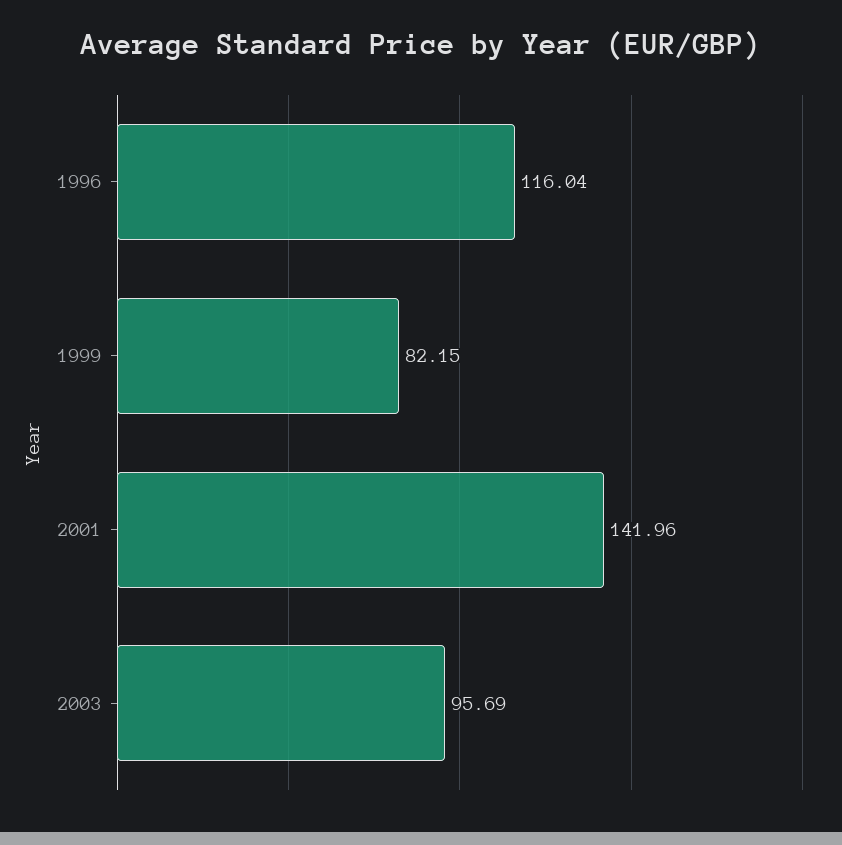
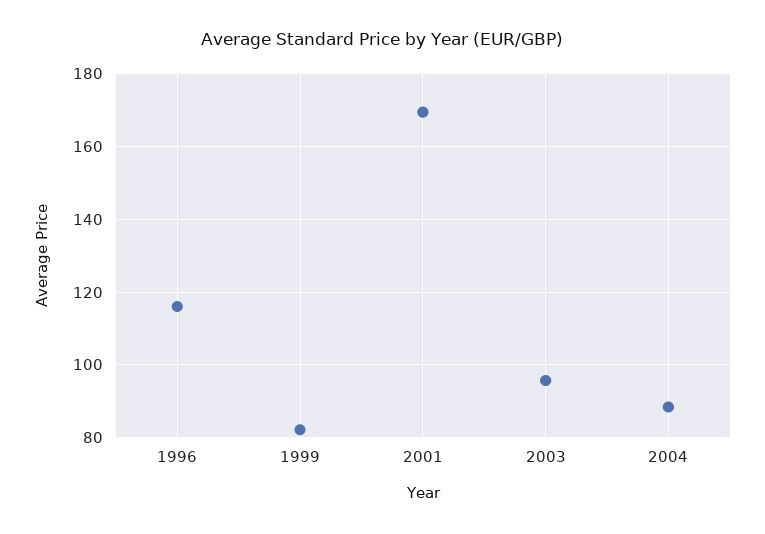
2001: 141.96 -> 170
2004: none -> 88

